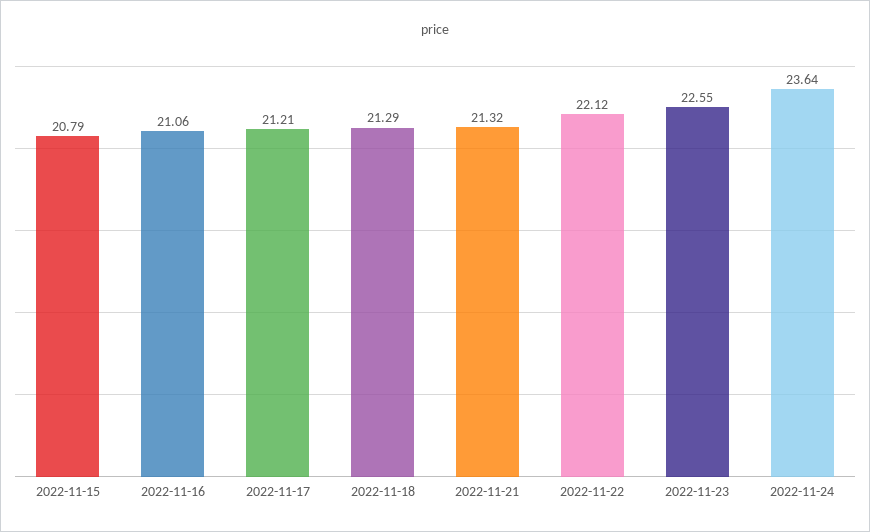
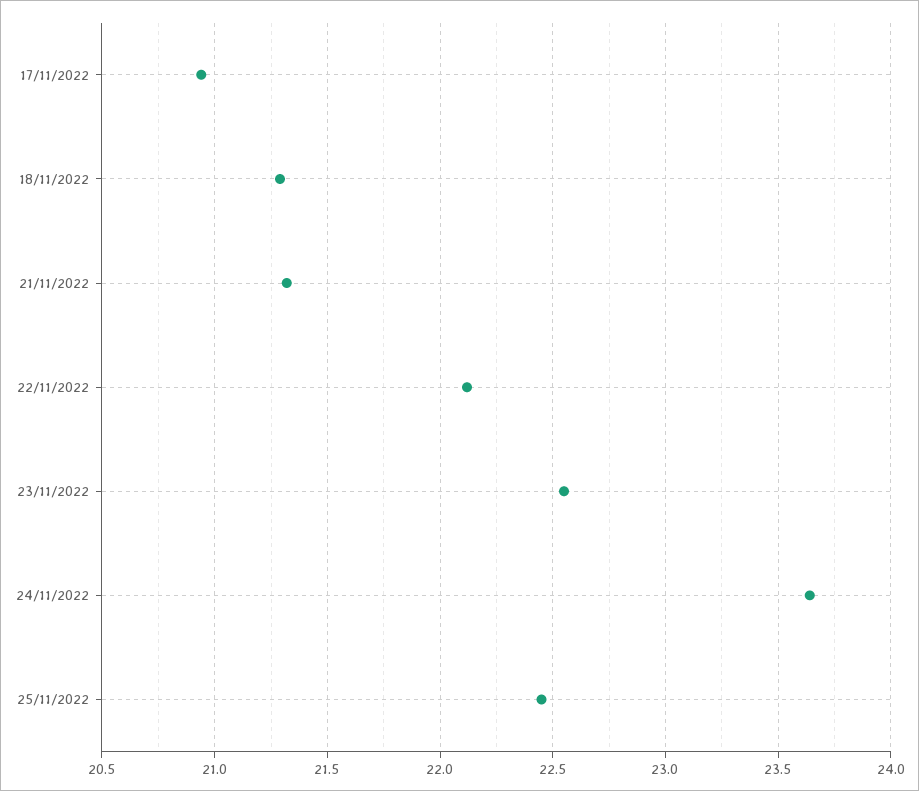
2022-11-15: 20.79 -> none
2022-11-16: 21.06 -> none
2022-11-17: 21.21 -> 20.95
25/11/2022: none -> 22.45

